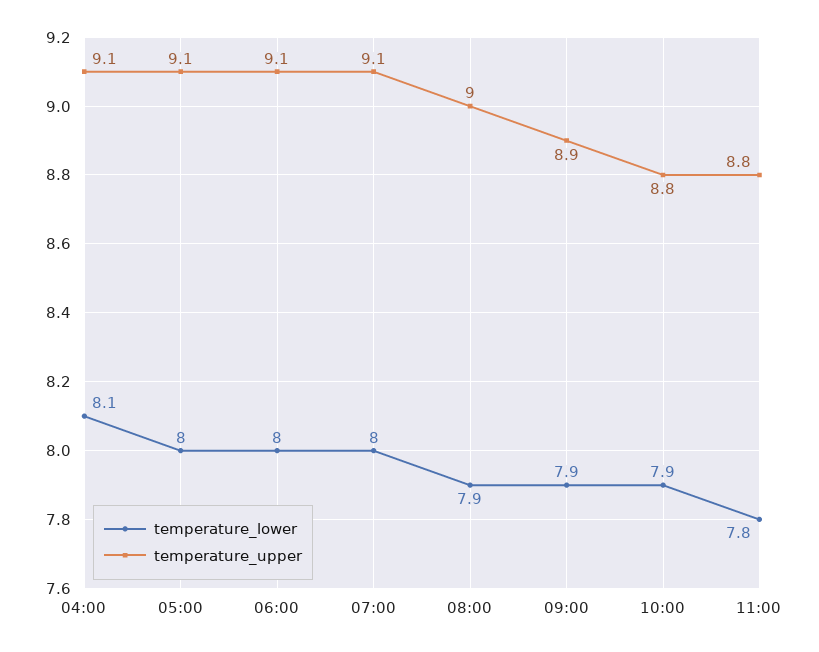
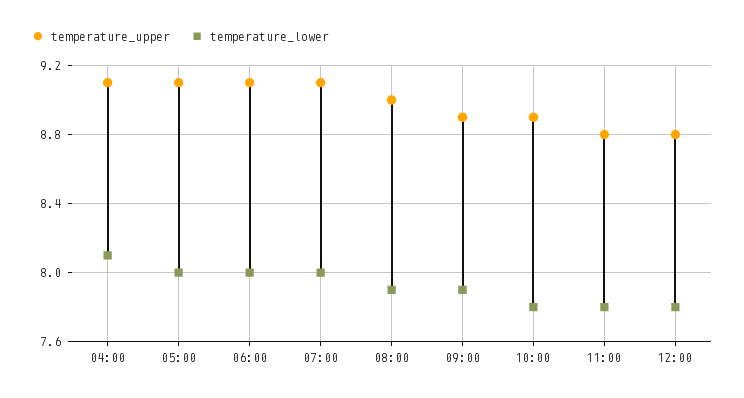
temperature_lower, 10:00: 7.9 -> 7.8
temperature_upper, 10:00: 8.8 -> 8.9
temperature_upper, 12:00: none -> 8.8
temperature_lower, 12:00: none -> 7.8

